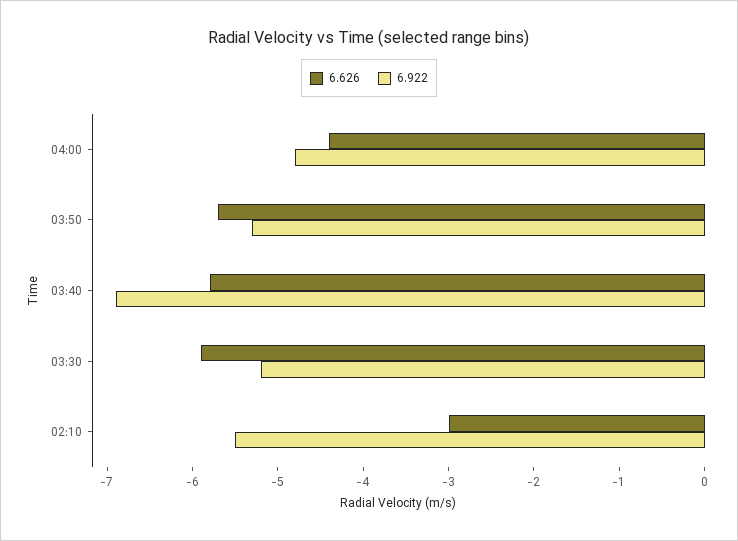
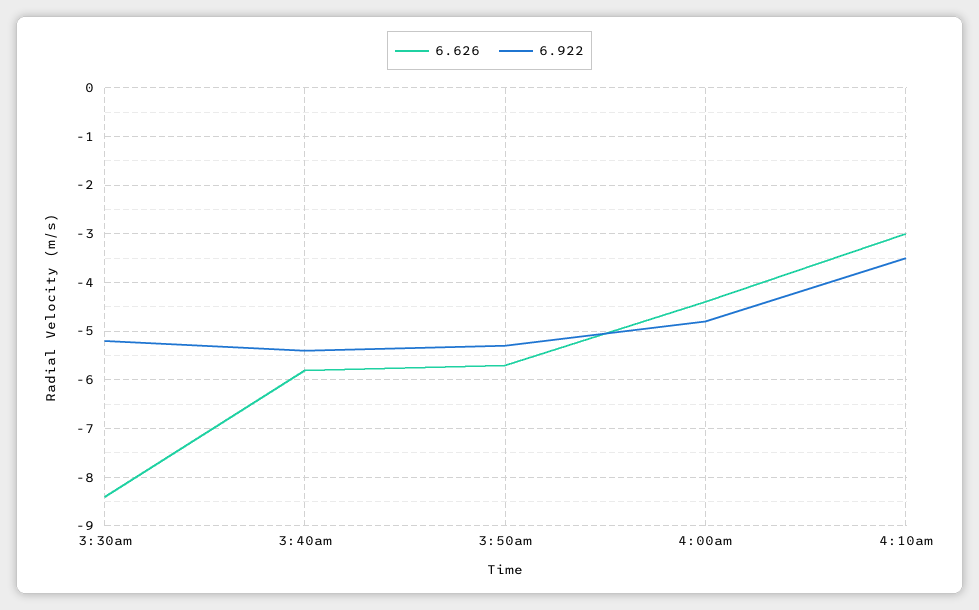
6.922, 03:40: -6.9 -> -5.5
6.626, 03:30: -5.9 -> -8.5
6.626, 02:10: -3 -> none
6.922, 02:10: -5.5 -> none
6.626, 4:10am: none -> -3
6.922, 4:10am: none -> -3.5

